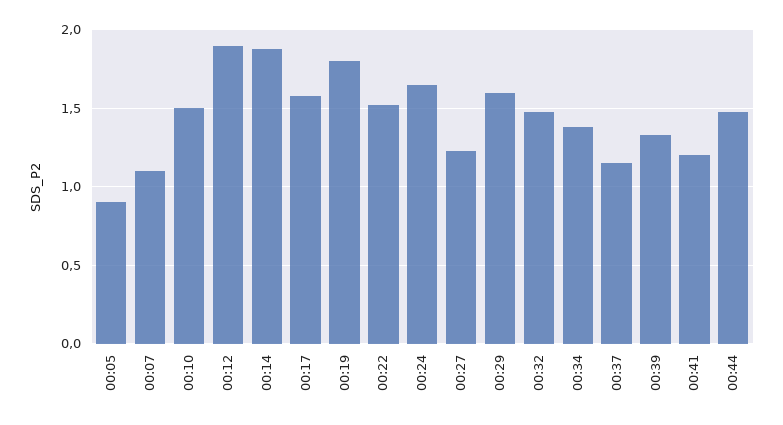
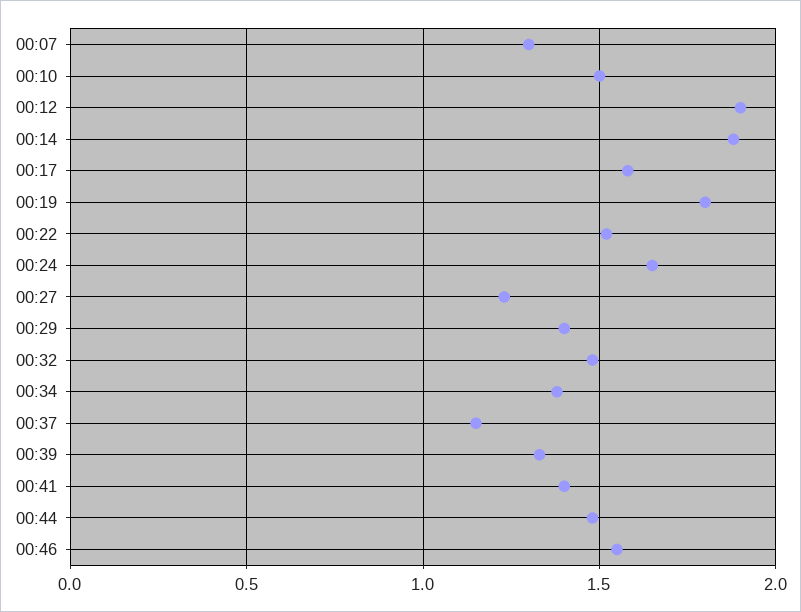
00:05: 0.9 -> none
00:07: 1.1 -> 1.3
00:29: 1.6 -> 1.4
00:41: 1.2 -> 1.4
00:46: none -> 1.55

